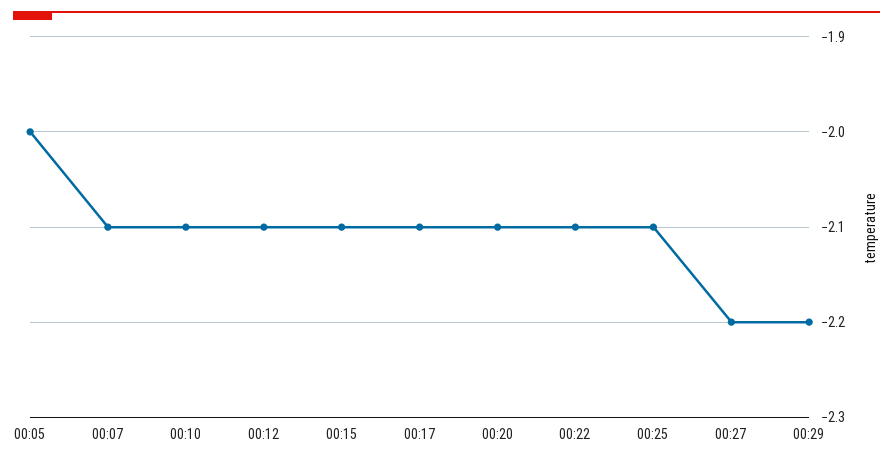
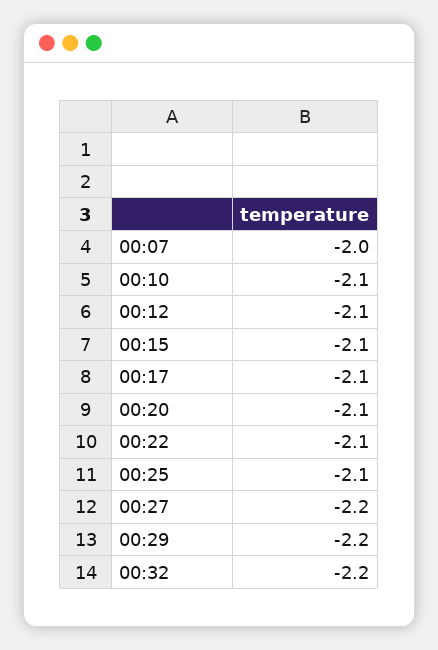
00:05: -2 -> none
00:07: -2.1 -> -2
00:32: none -> -2.2

